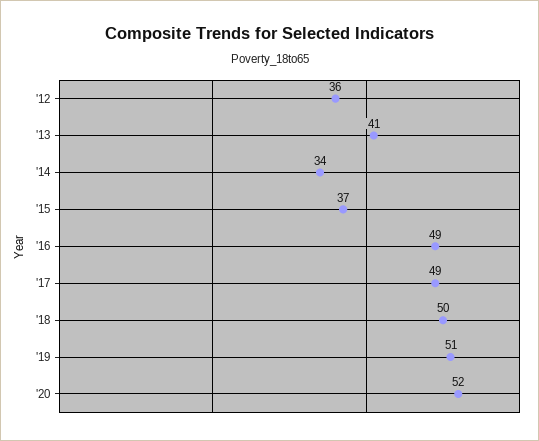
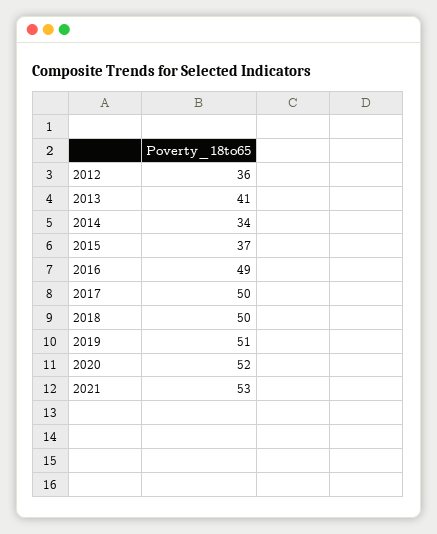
'17: 49 -> 50
2021: none -> 53

